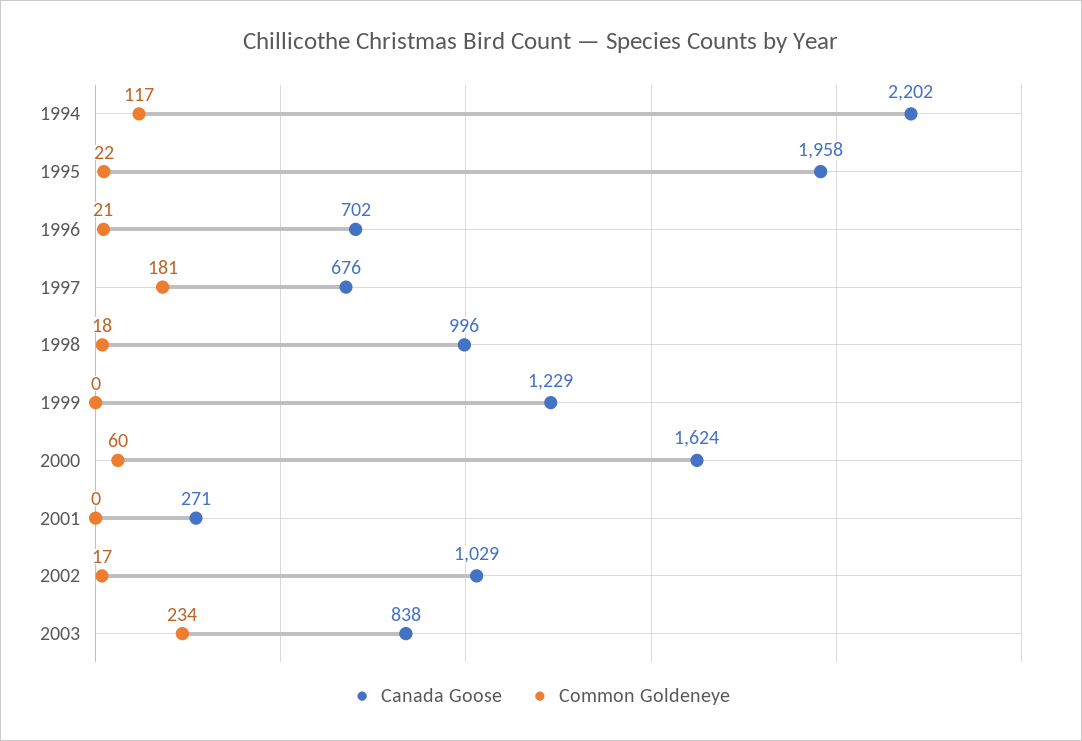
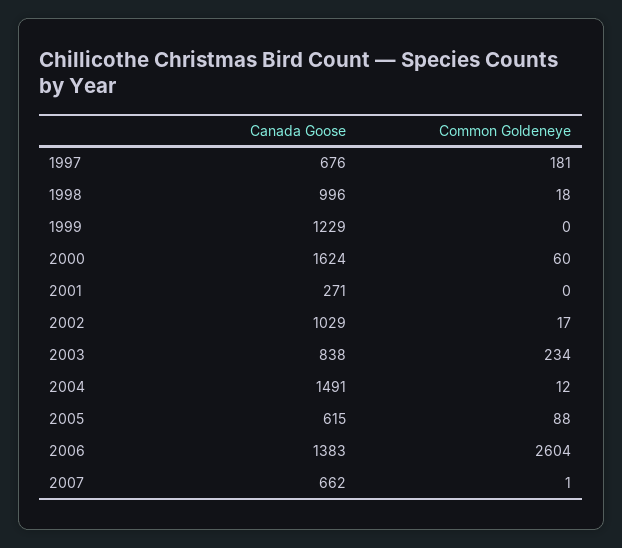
Canada Goose, 1994: 2202 -> none
Common Goldeneye, 1994: 117 -> none
Canada Goose, 1995: 1958 -> none
Common Goldeneye, 1995: 22 -> none
Canada Goose, 1996: 702 -> none
Common Goldeneye, 1996: 21 -> none
Canada Goose, 2004: none -> 1491
Common Goldeneye, 2004: none -> 12
Canada Goose, 2005: none -> 615
Common Goldeneye, 2005: none -> 88
Canada Goose, 2006: none -> 1383
Common Goldeneye, 2006: none -> 2604
Canada Goose, 2007: none -> 662
Common Goldeneye, 2007: none -> 1

